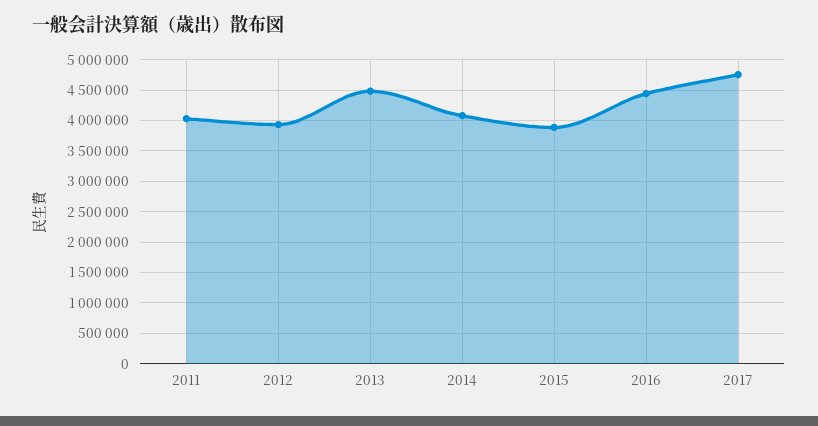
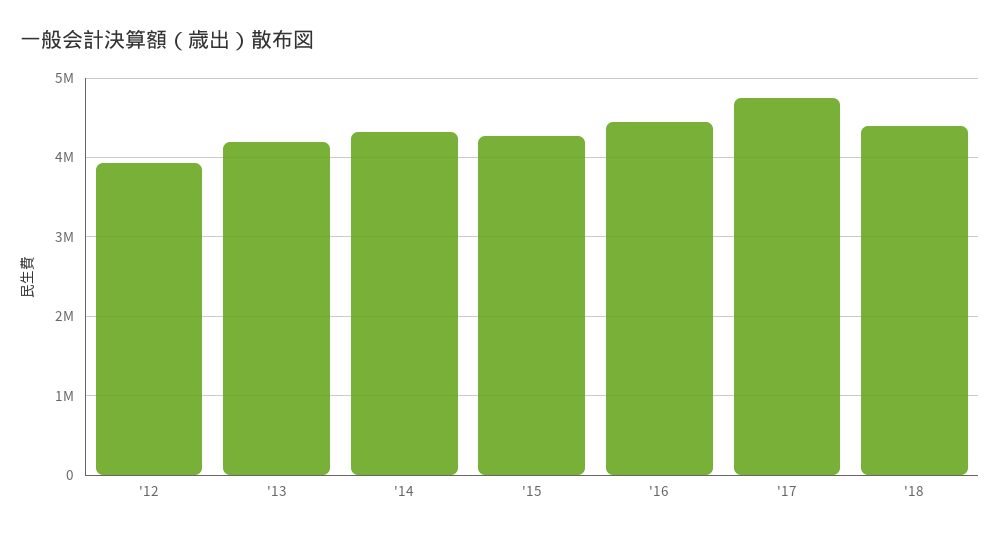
2011: 4000000 -> none
2013: 4500000 -> 4200000
2014: 4100000 -> 4300000
2015: 3900000 -> 4300000
'18: none -> 4400000

